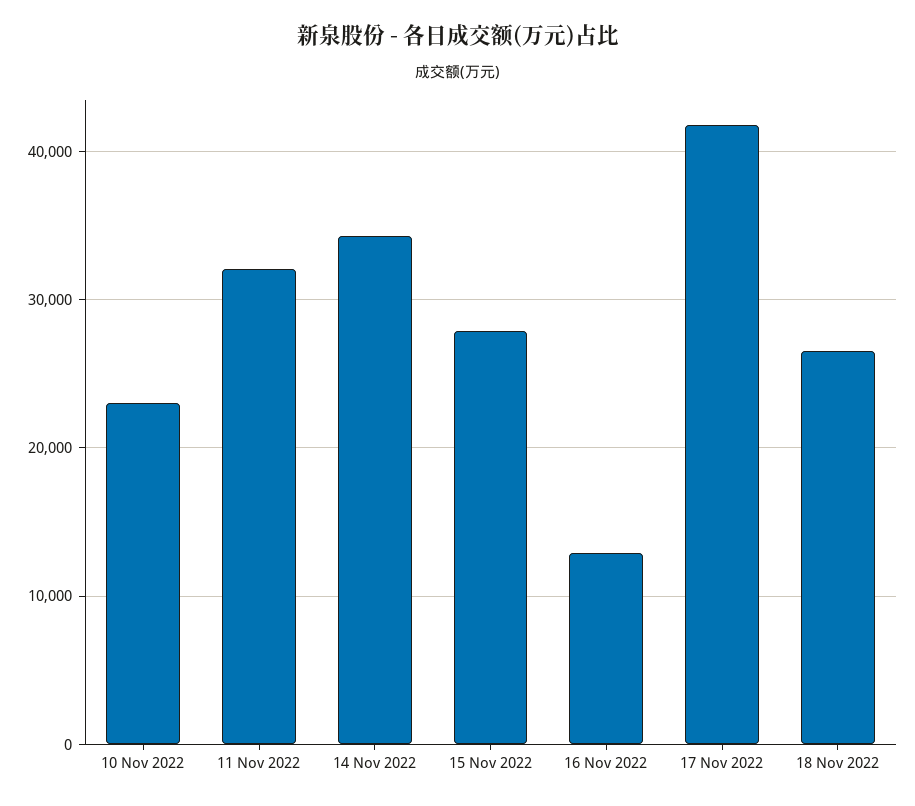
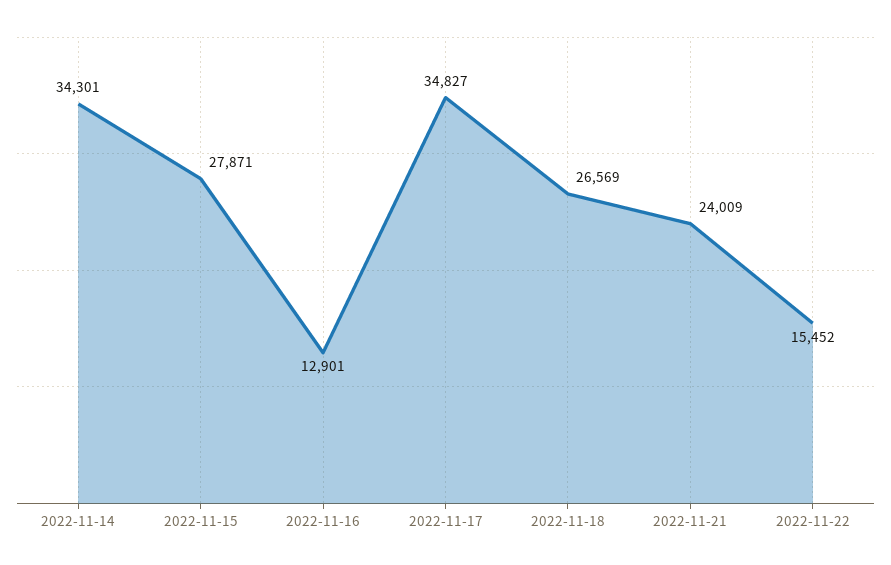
10 Nov 2022: 23000 -> none
11 Nov 2022: 32000 -> none
17 Nov 2022: 42000 -> 34827
2022-11-21: none -> 24009
2022-11-22: none -> 15452

